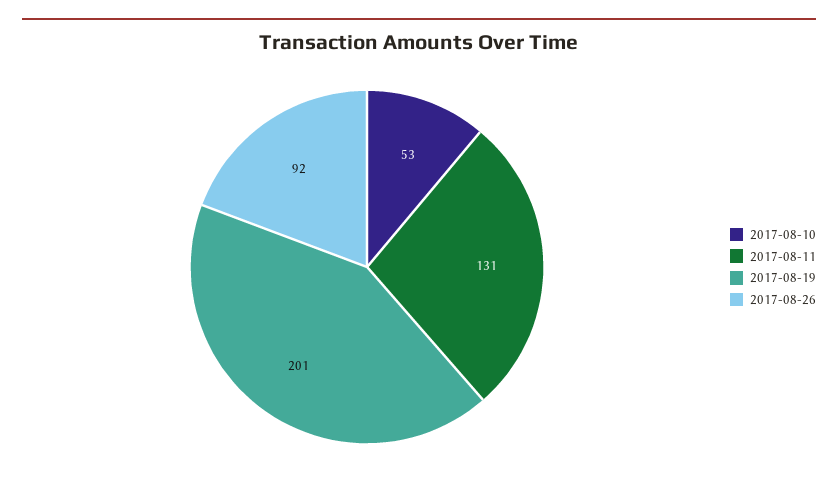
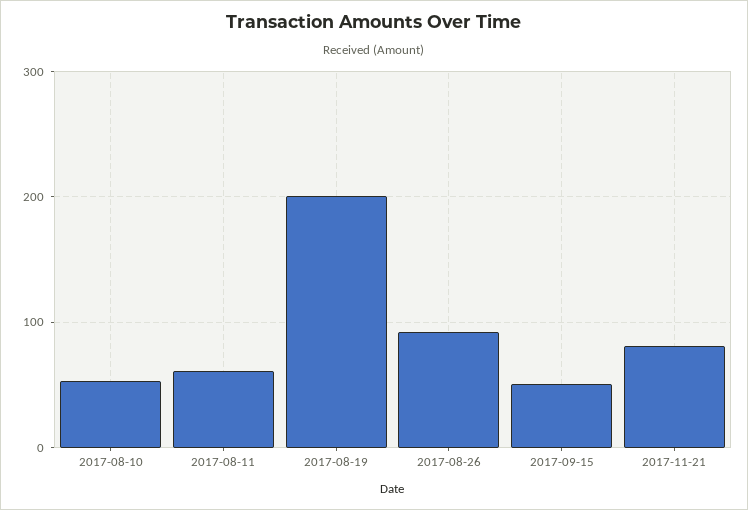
2017-08-11: 131 -> 60
2017-09-15: none -> 50
2017-11-21: none -> 80

